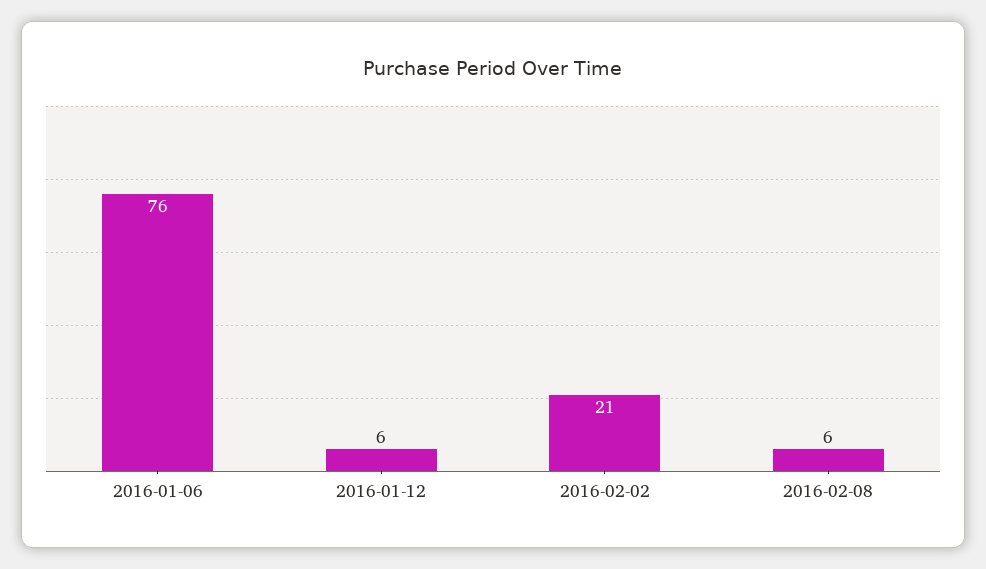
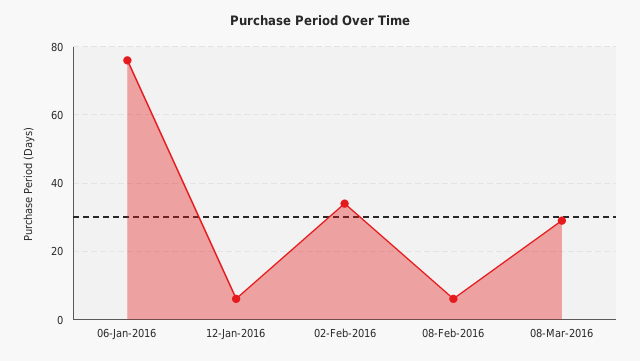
2016-02-02: 21 -> 35
08-Mar-2016: none -> 30

